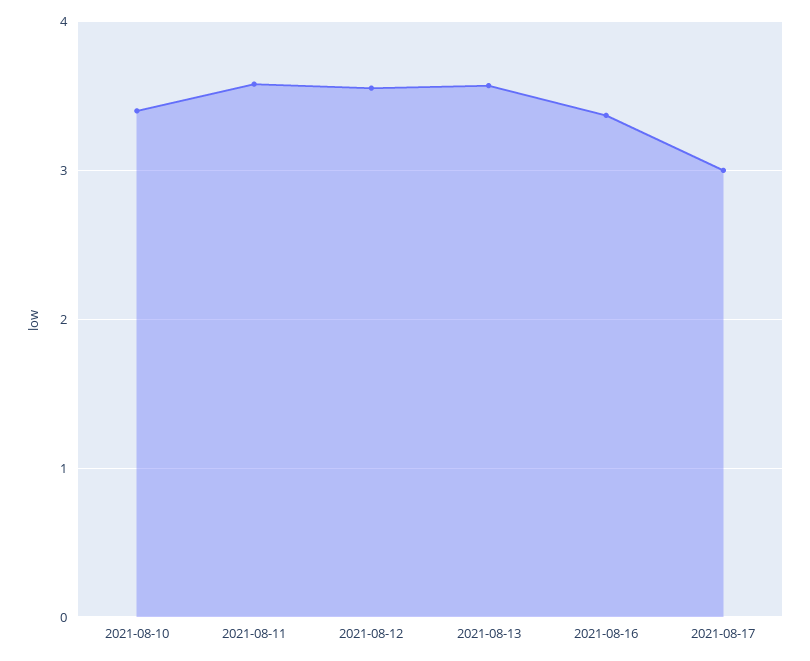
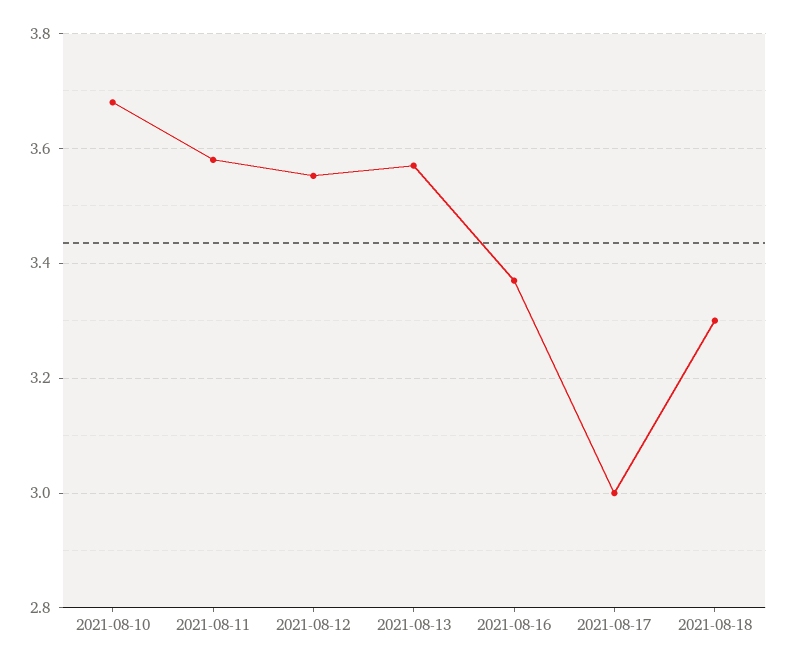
2021-08-10: 3.4 -> 3.68
2021-08-18: none -> 3.3

